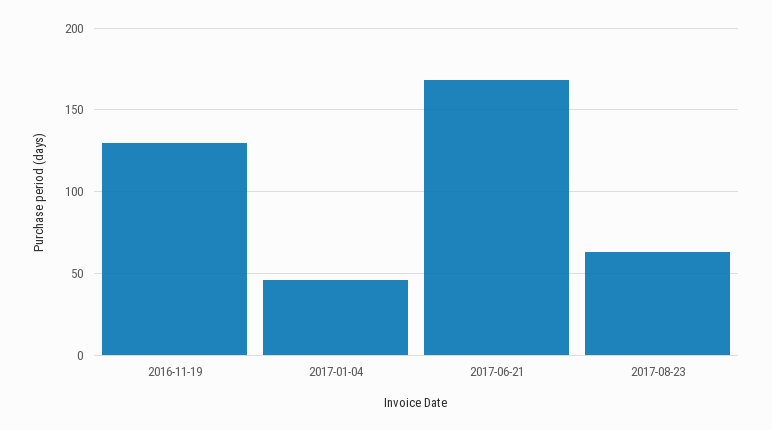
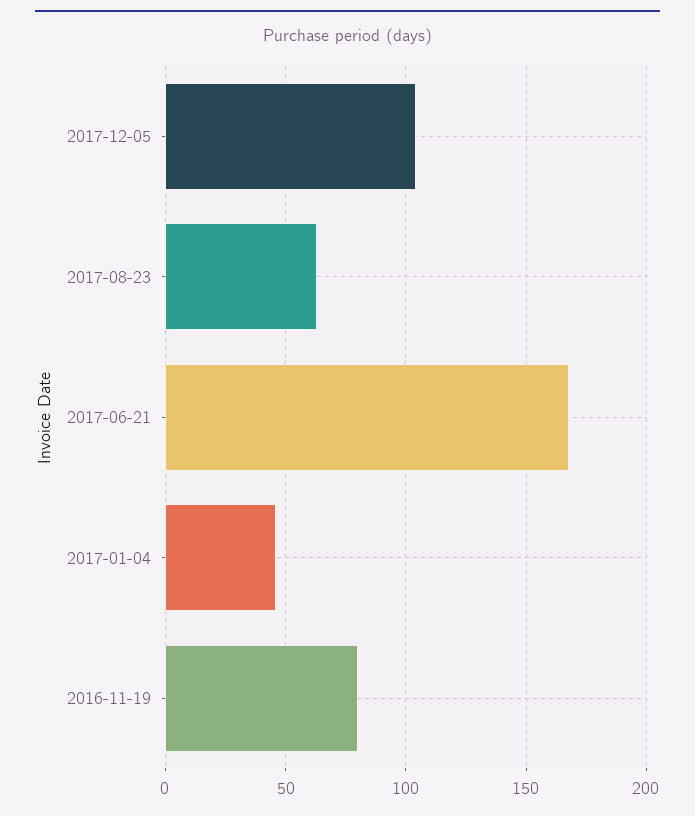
2016-11-19: 130 -> 80
2017-12-05: none -> 105

